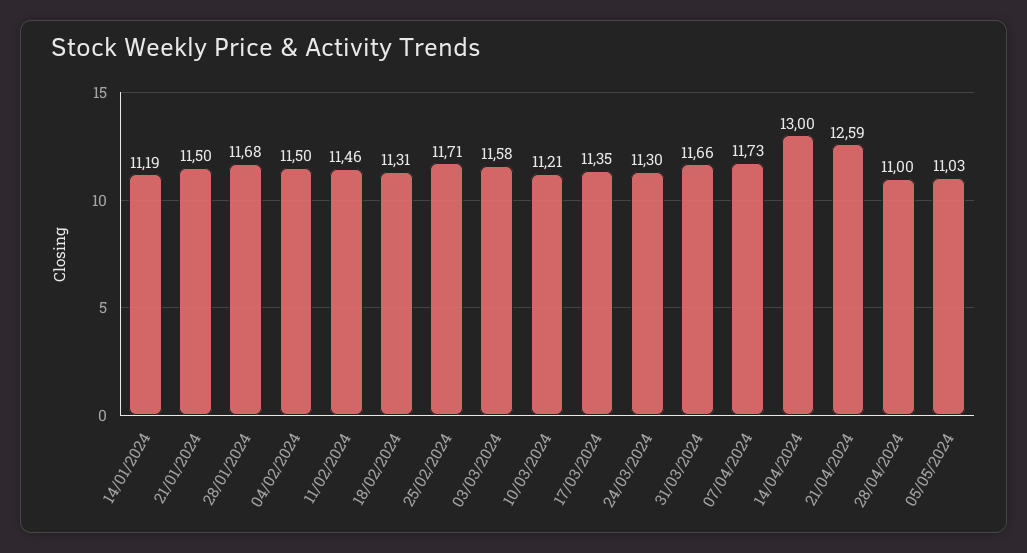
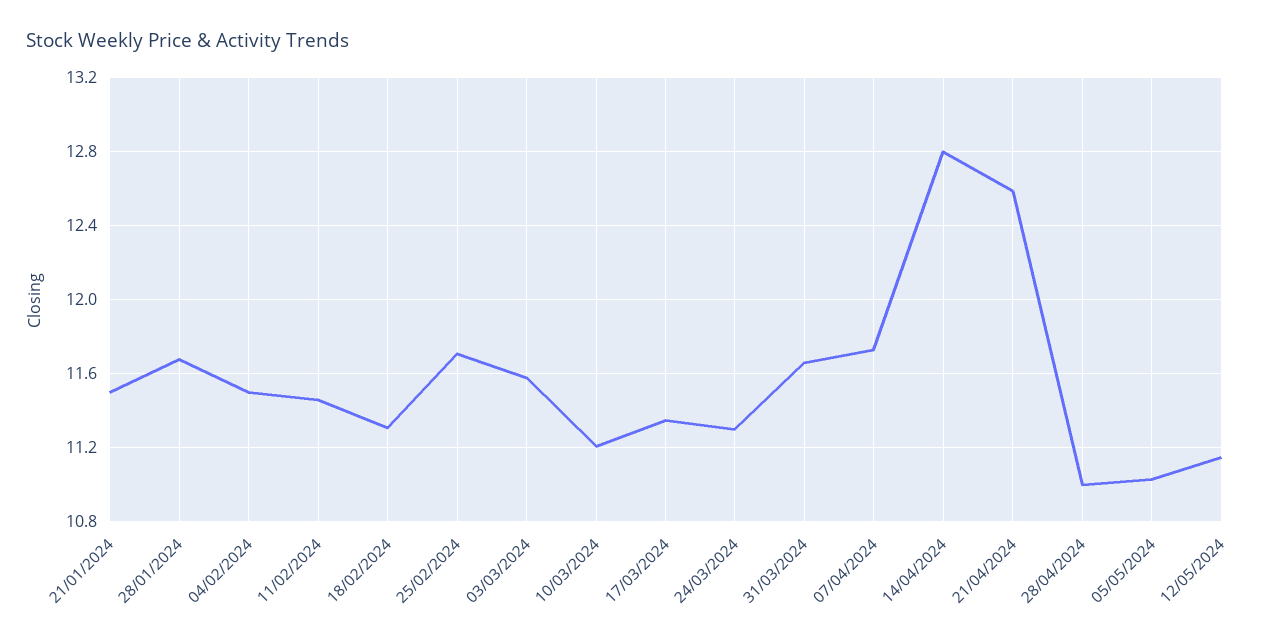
14/01/2024: 11.19 -> none
14/04/2024: 13 -> 12.8
12/05/2024: none -> 11.15

